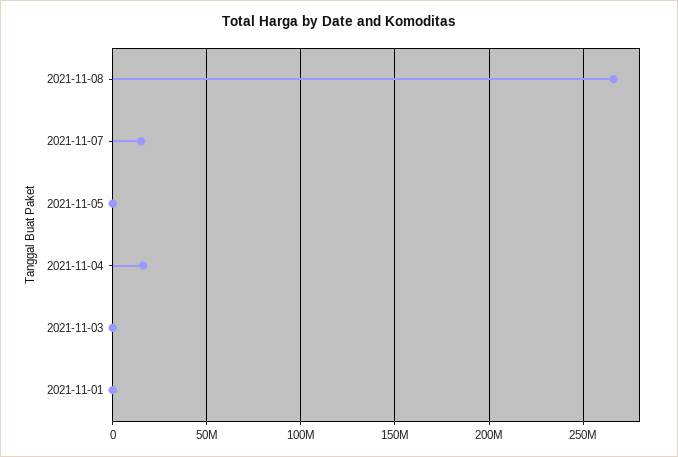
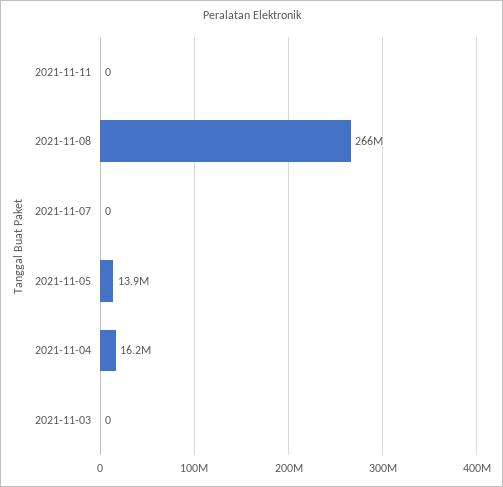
2021-11-07: 15000000 -> 0
2021-11-05: 0 -> 13900000
2021-11-01: 0 -> none
2021-11-11: none -> 0

